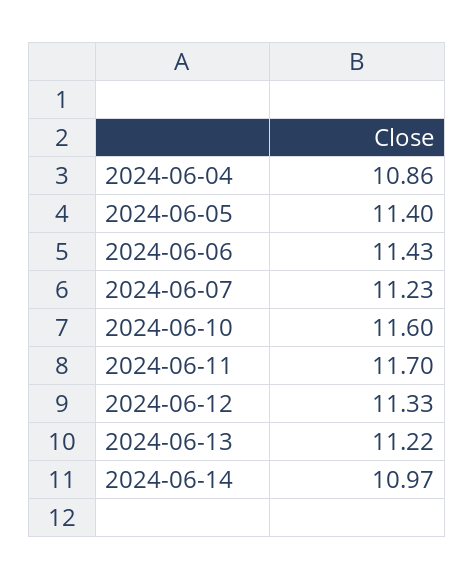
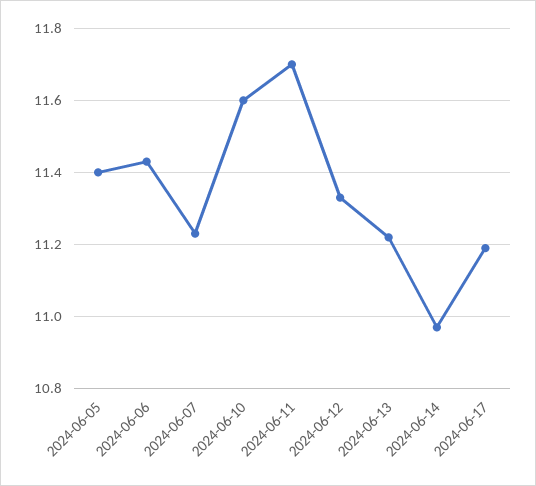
2024-06-04: 10.86 -> none
2024-06-17: none -> 11.2

